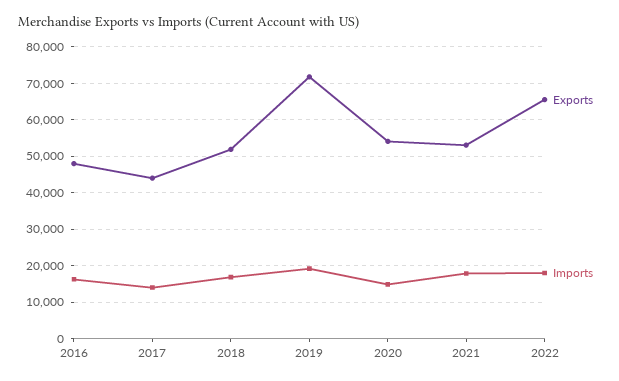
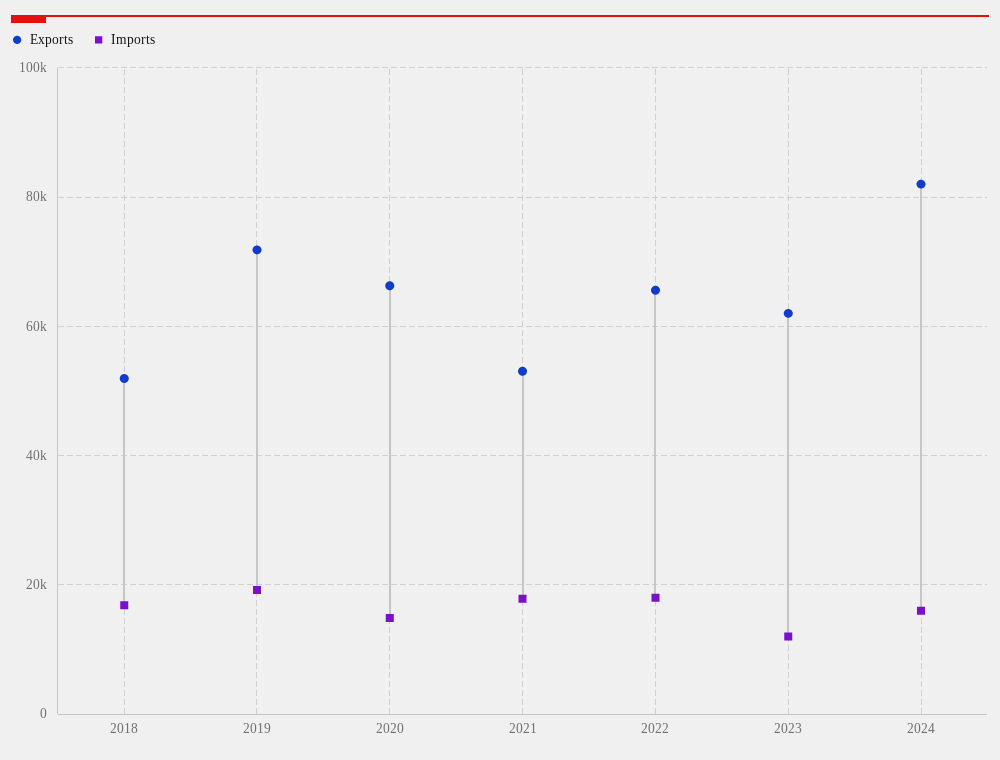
Exports, 2016: 48000 -> none
Imports, 2016: 16000 -> none
Exports, 2017: 44000 -> none
Imports, 2017: 14000 -> none
Exports, 2020: 54000 -> 66000
Exports, 2023: none -> 62000
Imports, 2023: none -> 12000
Exports, 2024: none -> 82000
Imports, 2024: none -> 16000

